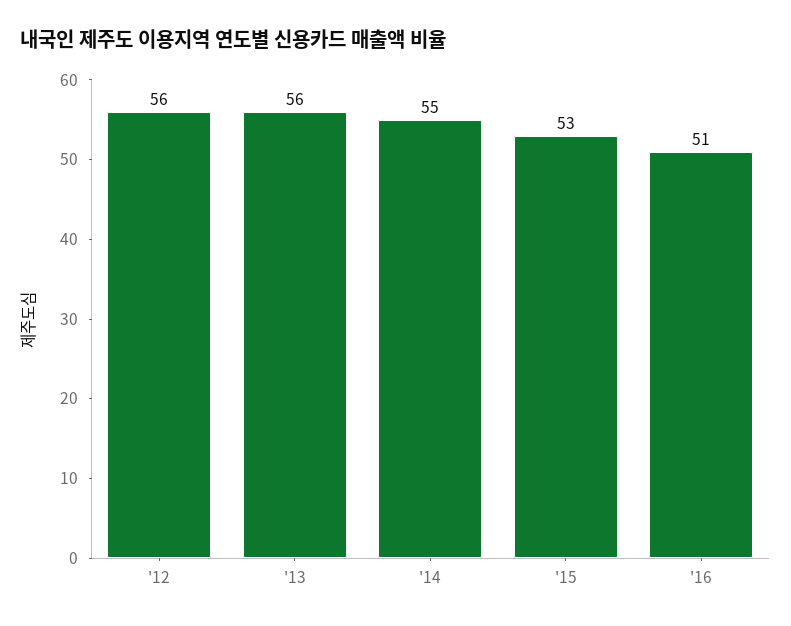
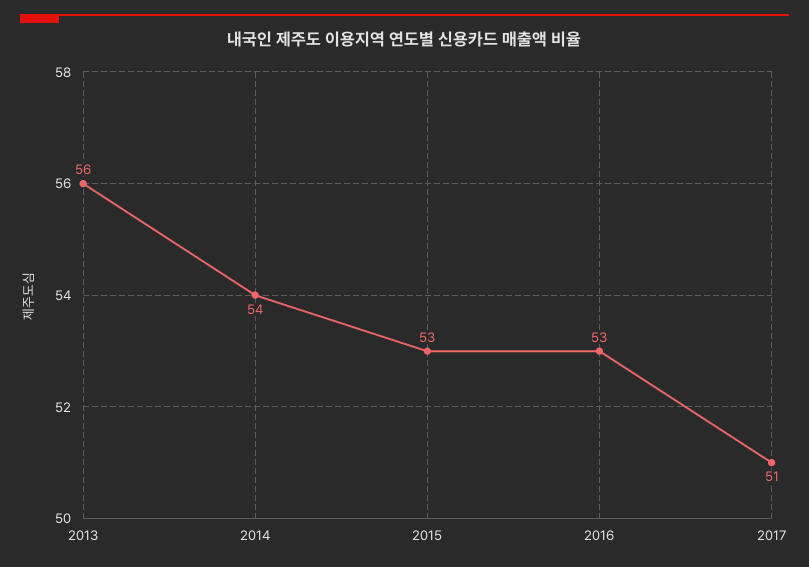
'12: 56 -> none
'14: 55 -> 54
'16: 51 -> 53
2017: none -> 51

